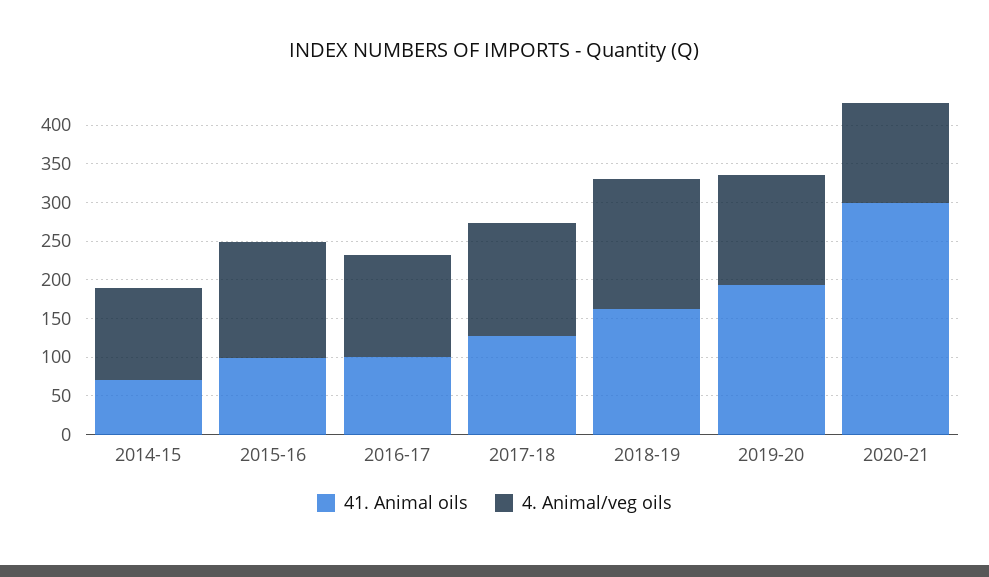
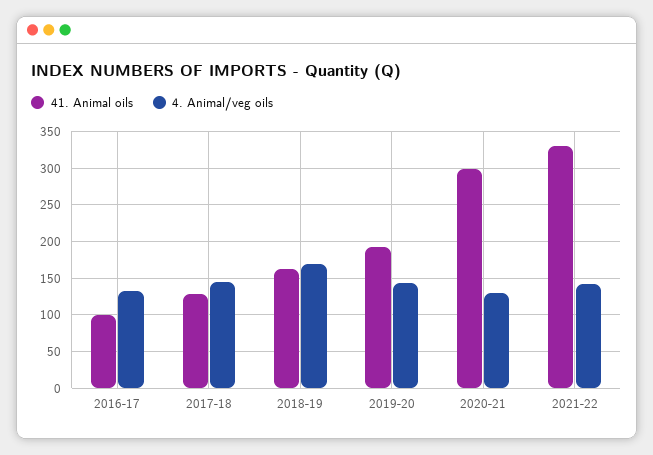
41. Animal oils, 2014-15: 75 -> none
4. Animal/veg oils, 2014-15: 125 -> none
41. Animal oils, 2015-16: 100 -> none
4. Animal/veg oils, 2015-16: 150 -> none
41. Animal oils, 2021-22: none -> 330
4. Animal/veg oils, 2021-22: none -> 140

